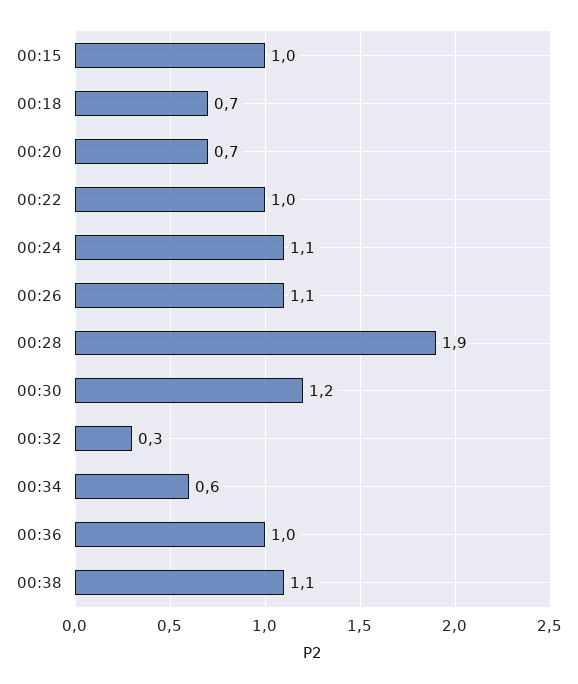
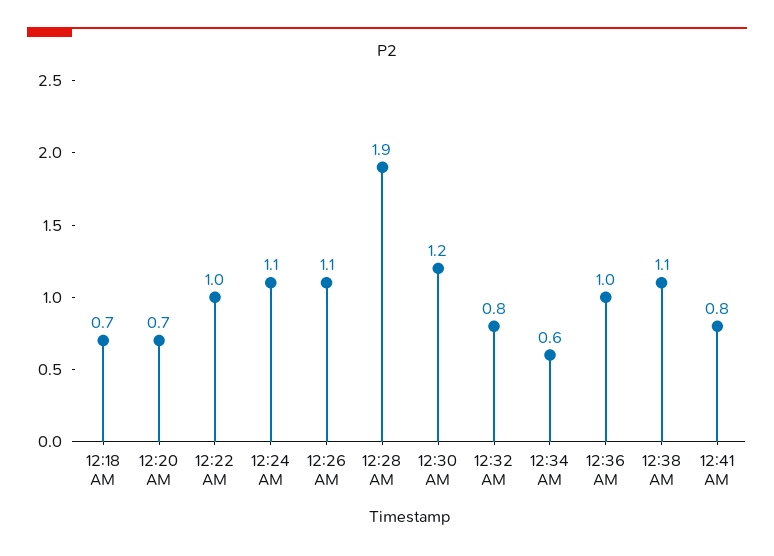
00:15: 1 -> none
00:32: 0.3 -> 0.8
12:41 AM: none -> 0.8

